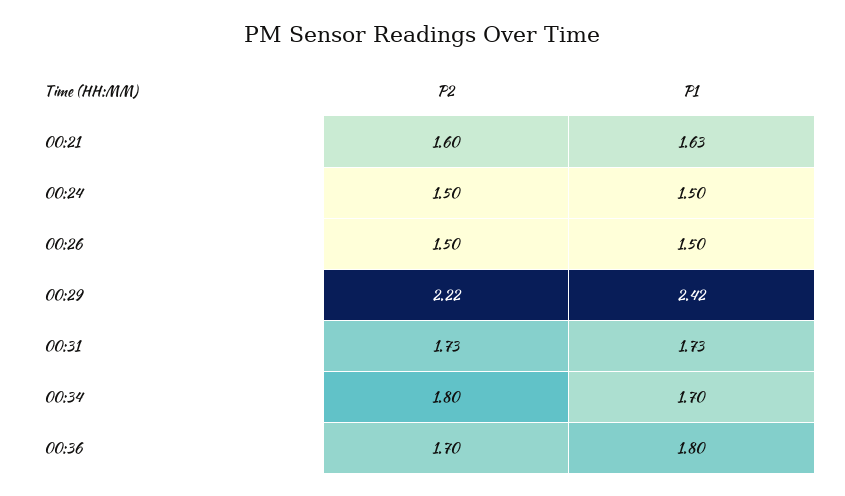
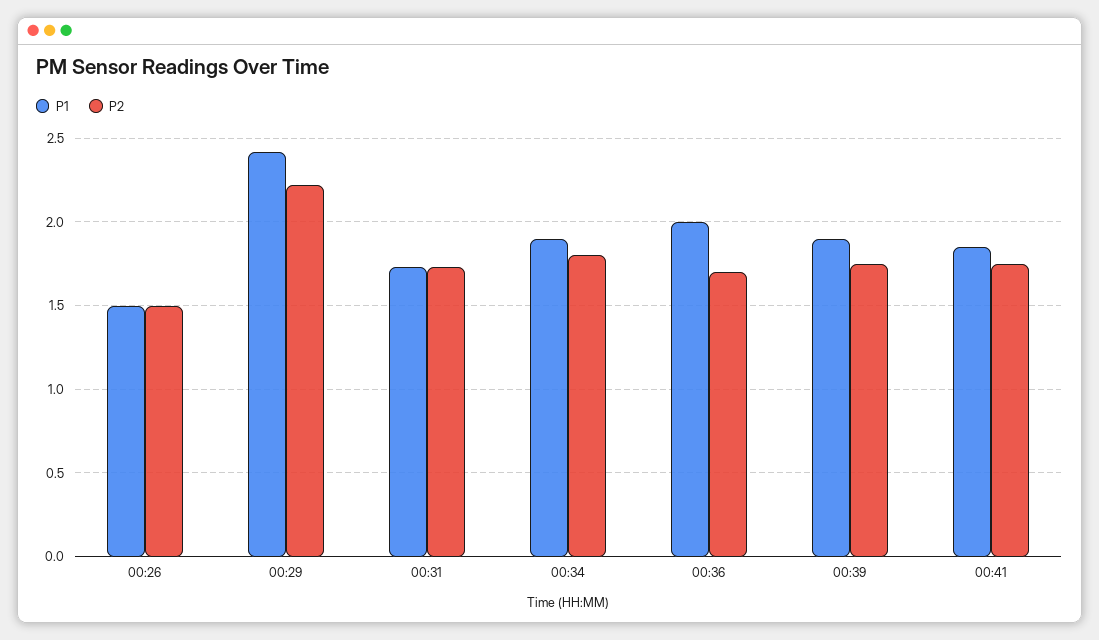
P2, 00:21: 1.6 -> none
P1, 00:21: 1.63 -> none
P2, 00:24: 1.5 -> none
P1, 00:24: 1.5 -> none
P1, 00:34: 1.7 -> 1.9
P1, 00:36: 1.8 -> 2
P1, 00:39: none -> 1.9
P2, 00:39: none -> 1.75
P1, 00:41: none -> 1.85
P2, 00:41: none -> 1.75

